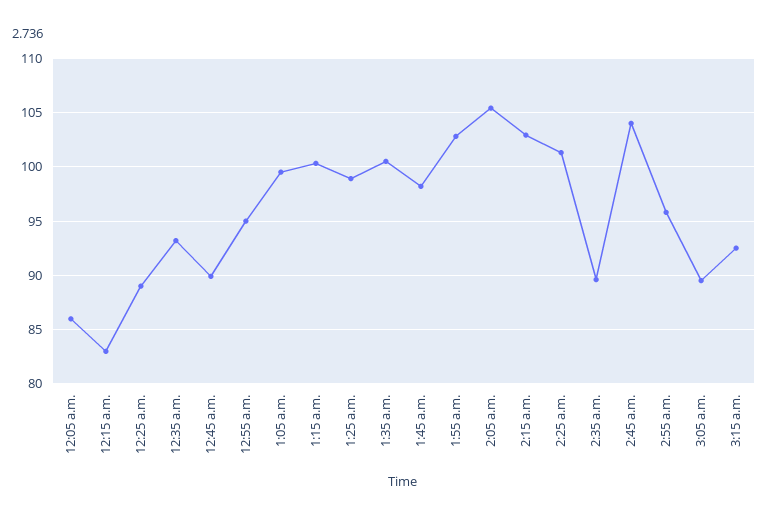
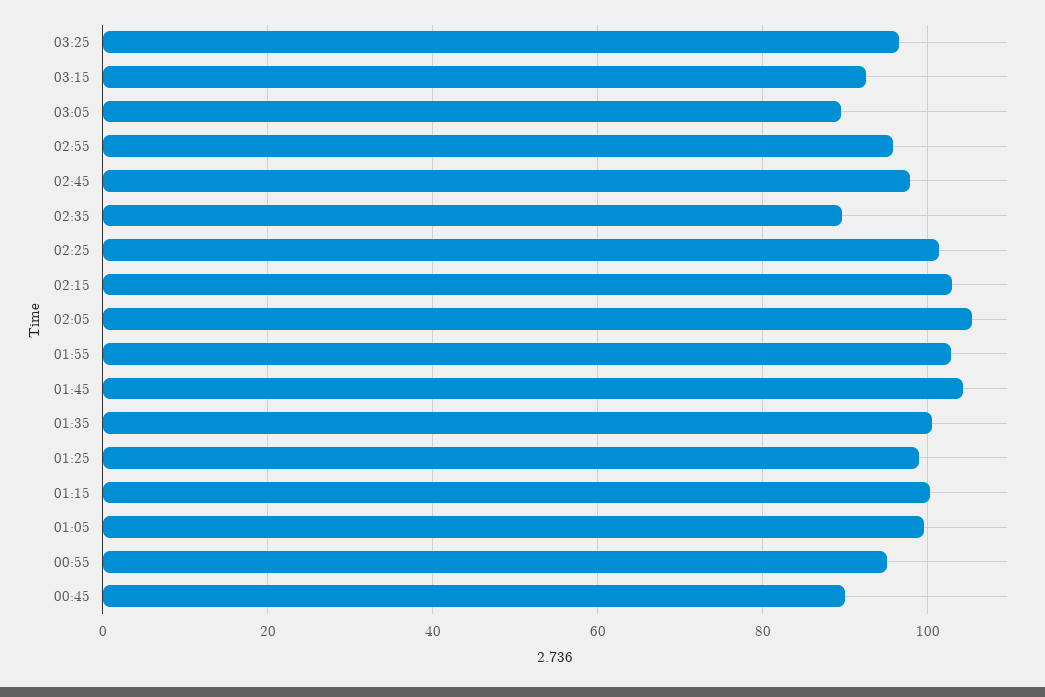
12:05 a.m.: 86 -> none
12:15 a.m.: 83 -> none
12:25 a.m.: 89 -> none
12:35 a.m.: 93 -> none
1:45 a.m.: 98 -> 104
2:45 a.m.: 104 -> 98
03:25: none -> 96

